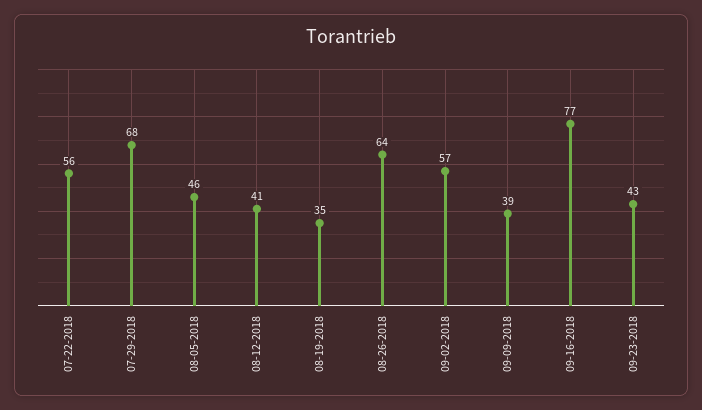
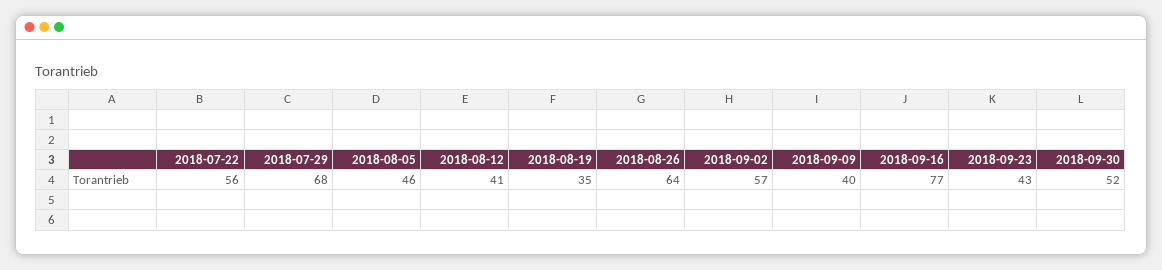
09-09-2018: 39 -> 40
2018-09-30: none -> 52

